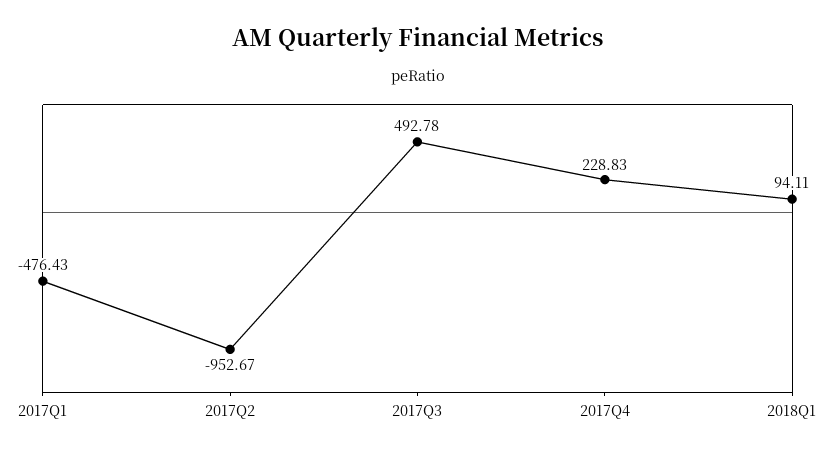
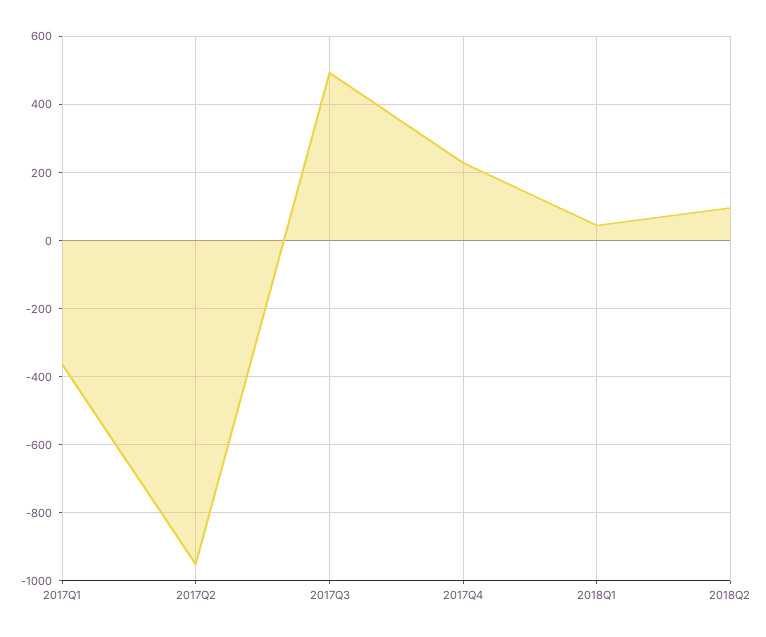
2017Q1: -476.43 -> -360
2018Q1: 94.11 -> 40
2018Q2: none -> 100

